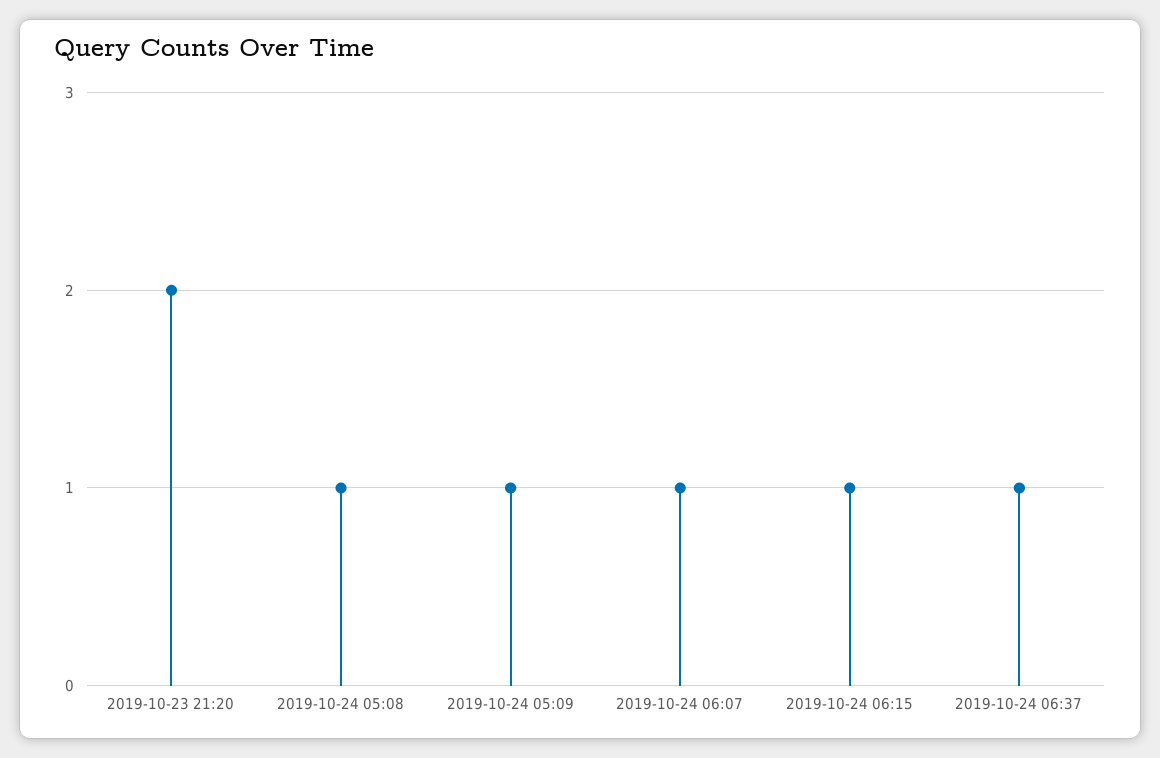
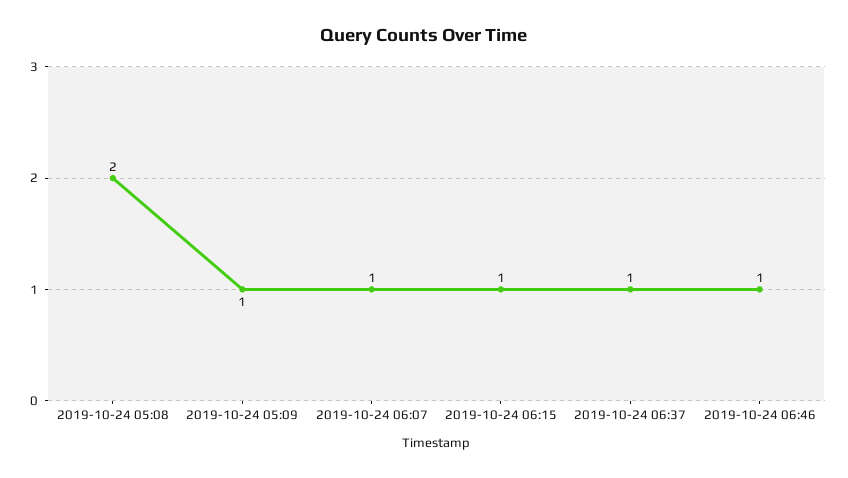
2019-10-23 21:20: 2 -> none
2019-10-24 05:08: 1 -> 2
2019-10-24 06:46: none -> 1

